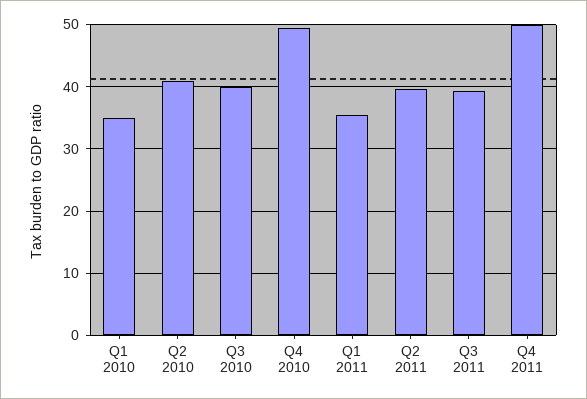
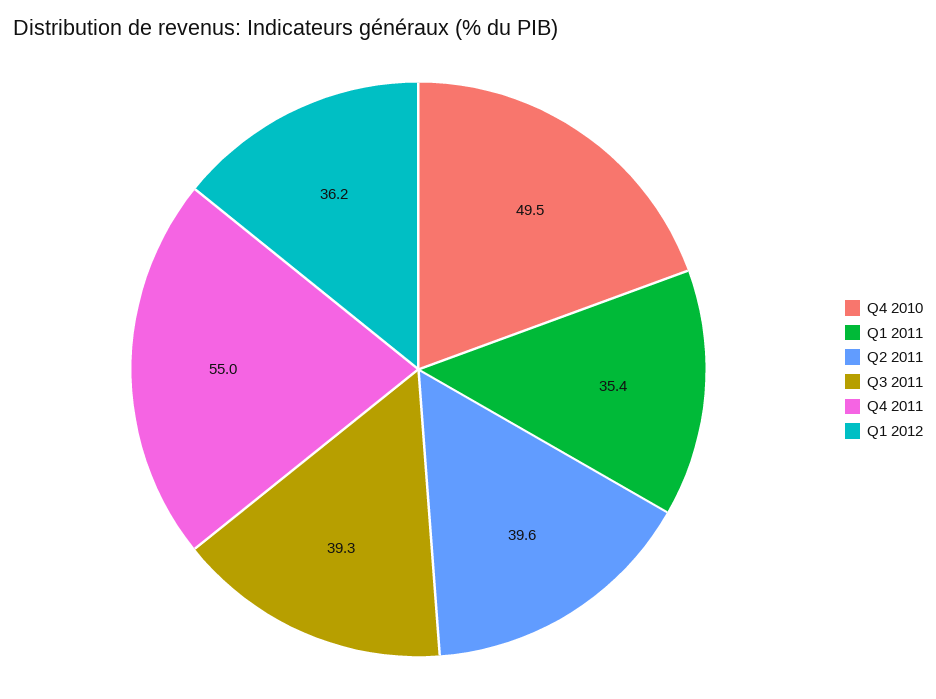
Q1 2010: 35 -> none
Q2 2010: 41 -> none
Q3 2010: 40 -> none
Q4 2011: 50 -> 55
Q1 2012: none -> 36.2

